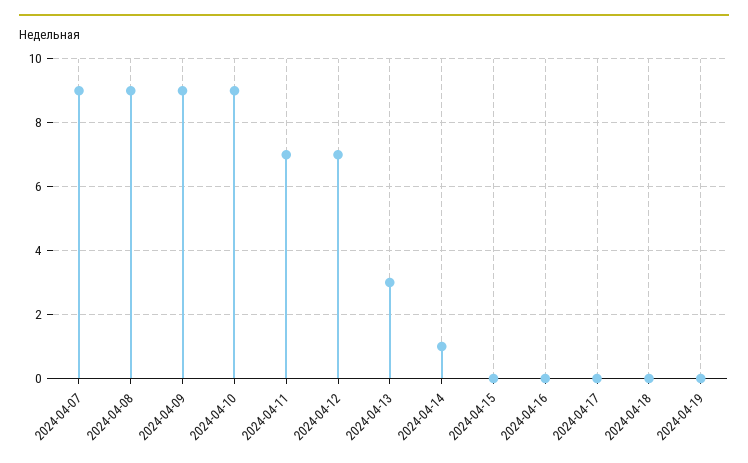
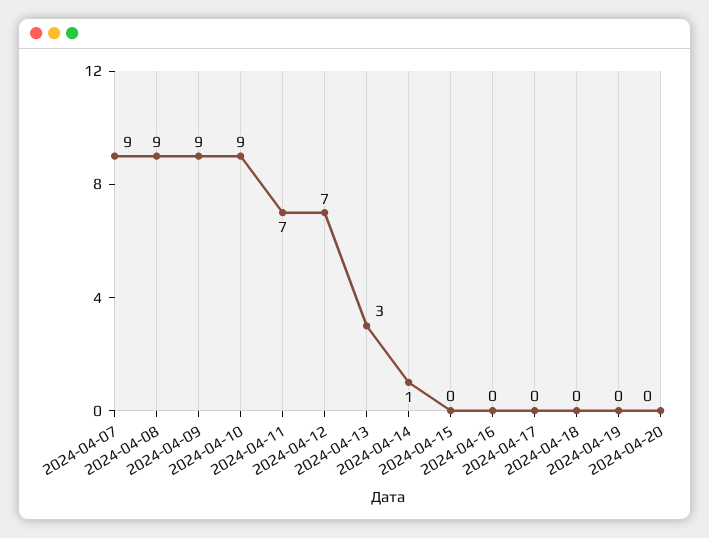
2024-04-20: none -> 0

